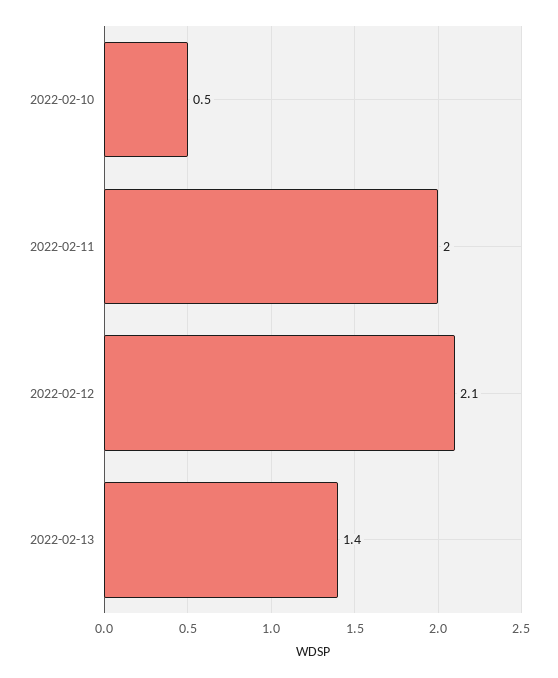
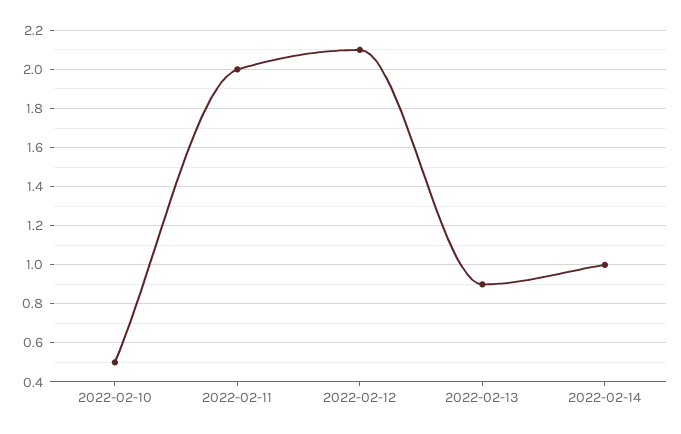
2022-02-13: 1.4 -> 0.9
2022-02-14: none -> 1

